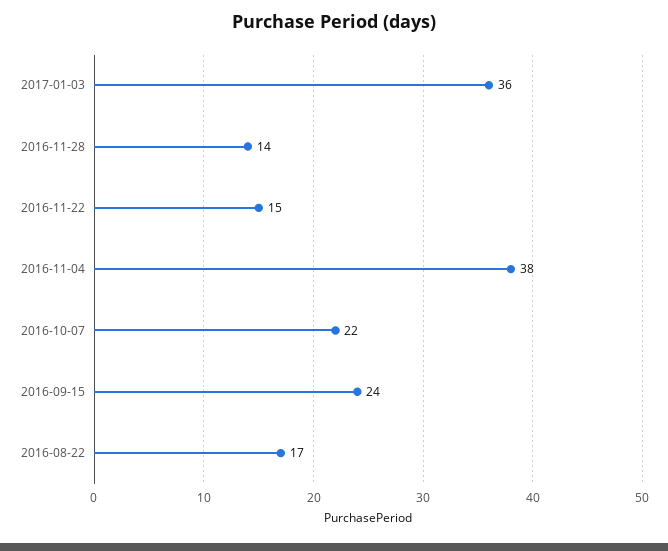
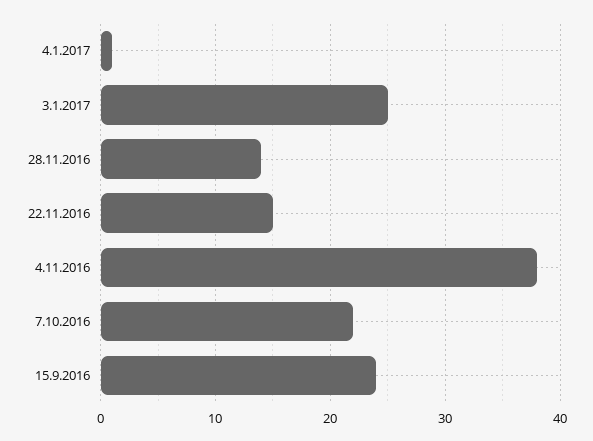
2017-01-03: 36 -> 25
2016-08-22: 17 -> none
4.1.2017: none -> 1

